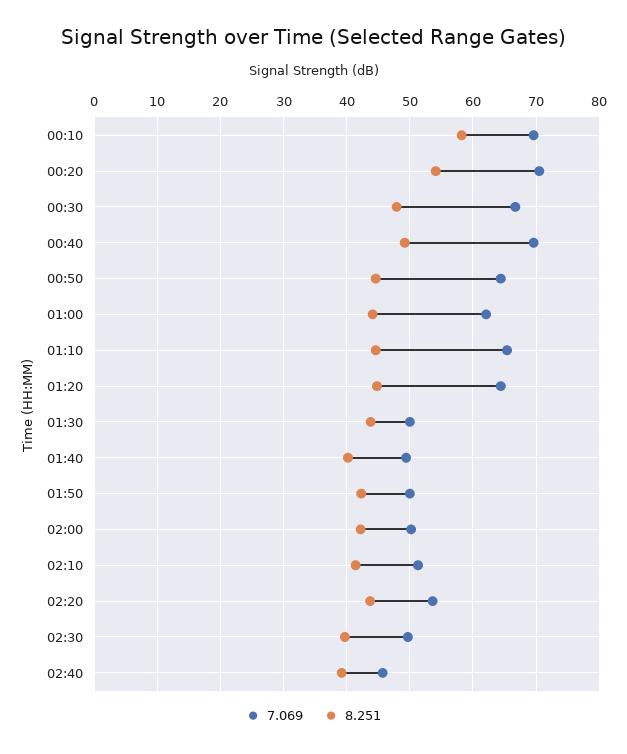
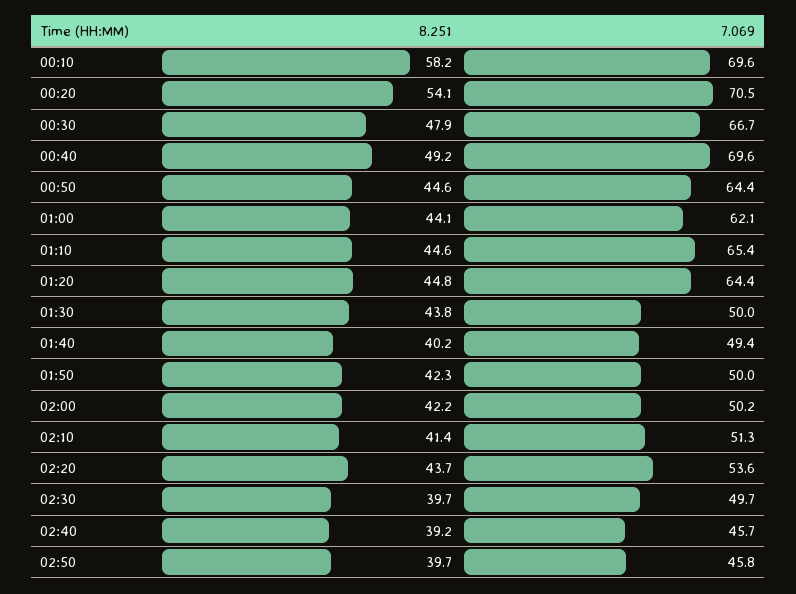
8.251, 02:50: none -> 39.7
7.069, 02:50: none -> 45.8

